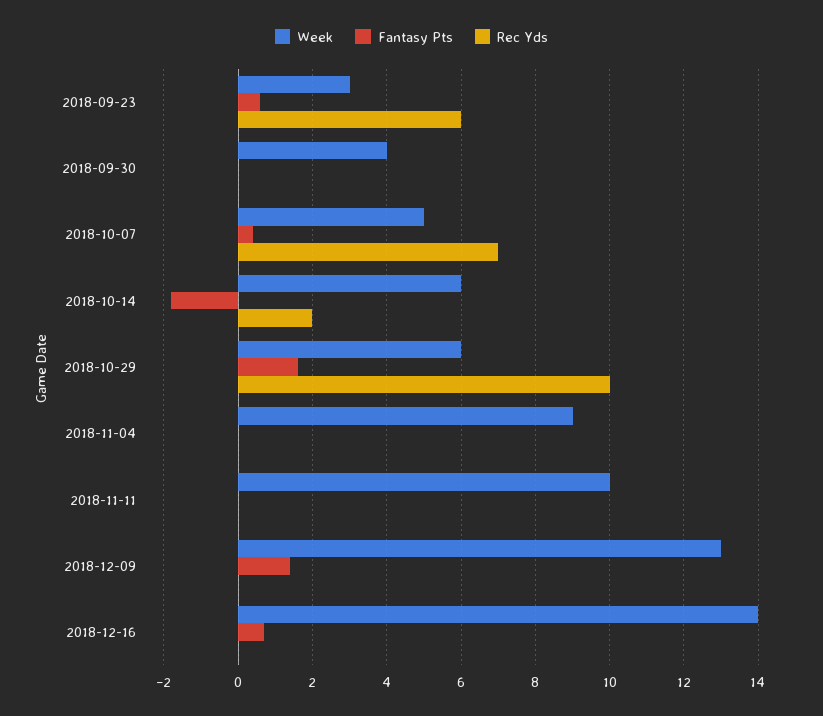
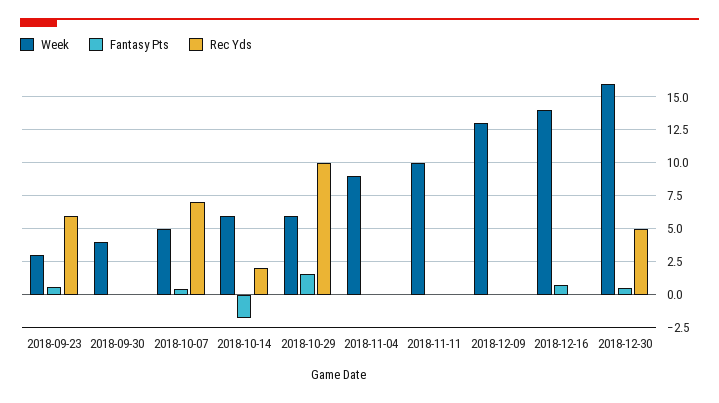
Fantasy Pts, 2018-12-09: 1.5 -> 0
Week, 2018-12-30: none -> 16
Fantasy Pts, 2018-12-30: none -> 0.5
Rec Yds, 2018-12-30: none -> 5

